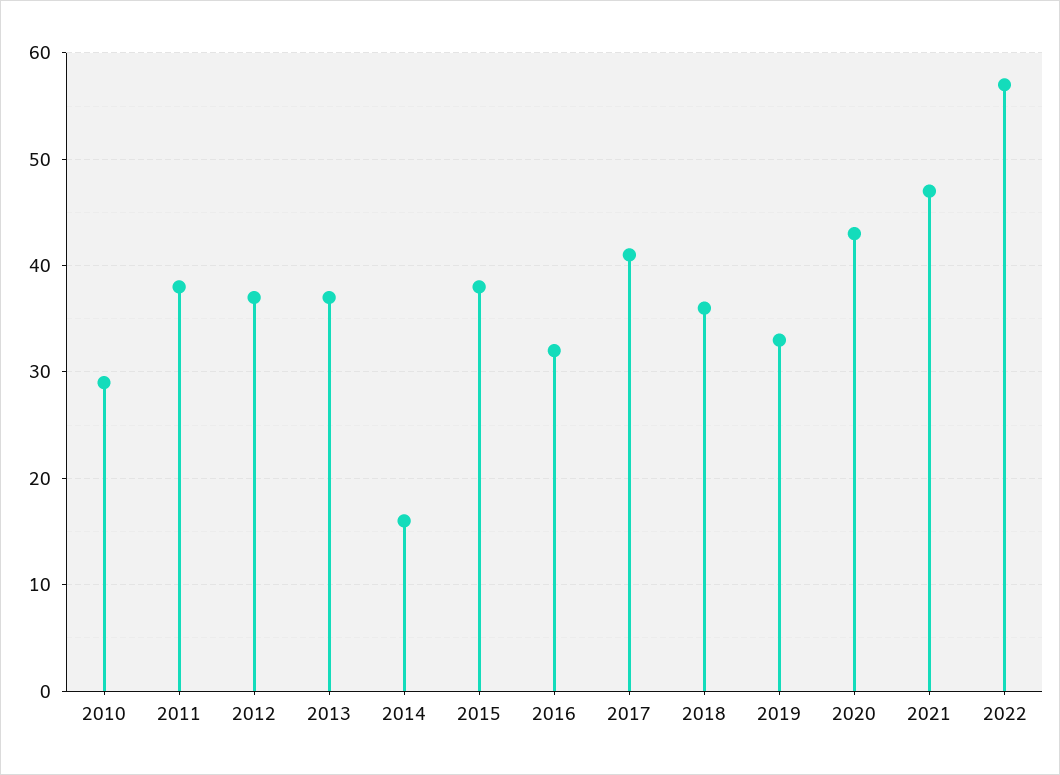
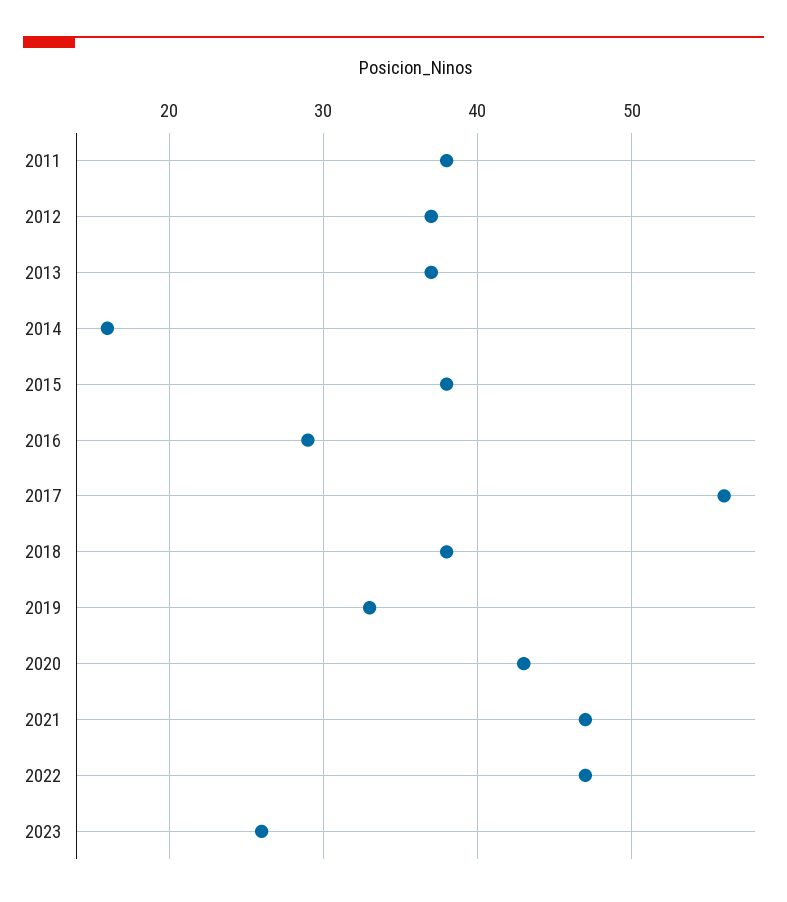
2010: 29 -> none
2016: 32 -> 29
2017: 41 -> 56
2018: 36 -> 38
2022: 57 -> 47
2023: none -> 26

